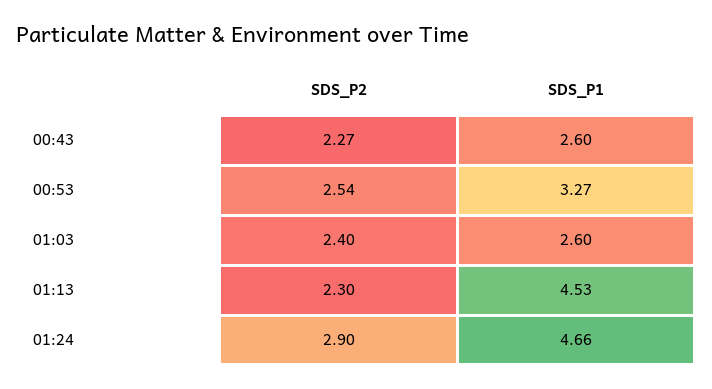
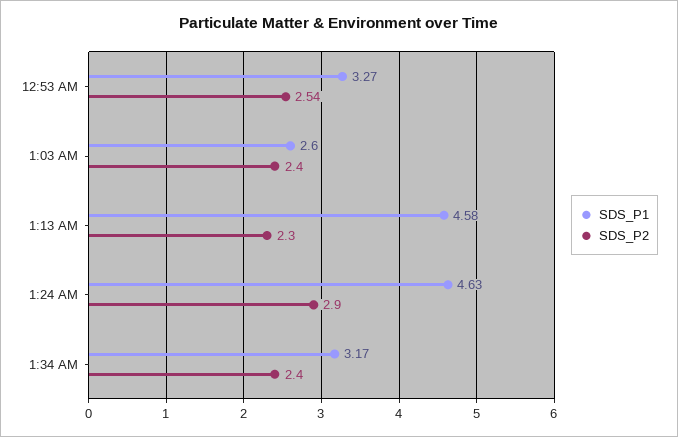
SDS_P2, 00:43: 2.27 -> none
SDS_P1, 00:43: 2.6 -> none
SDS_P1, 01:13: 4.53 -> 4.58
SDS_P1, 01:24: 4.66 -> 4.63
SDS_P1, 1:34 AM: none -> 3.17
SDS_P2, 1:34 AM: none -> 2.4

